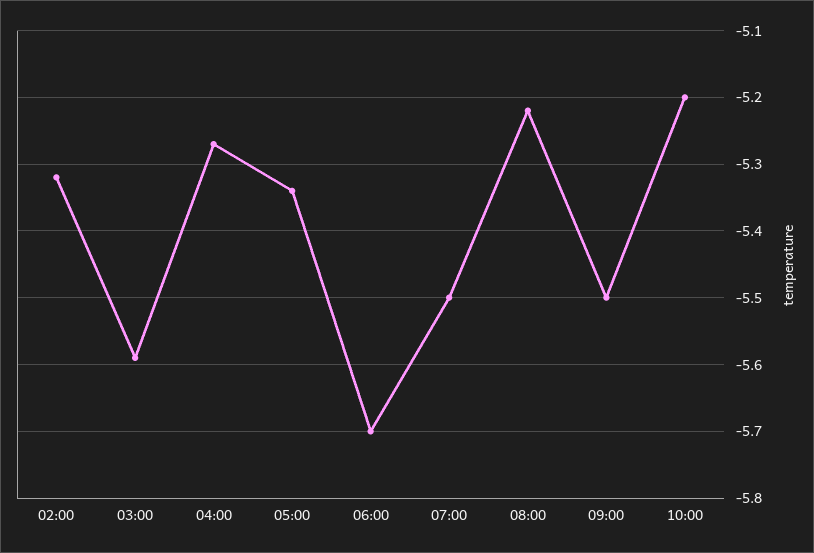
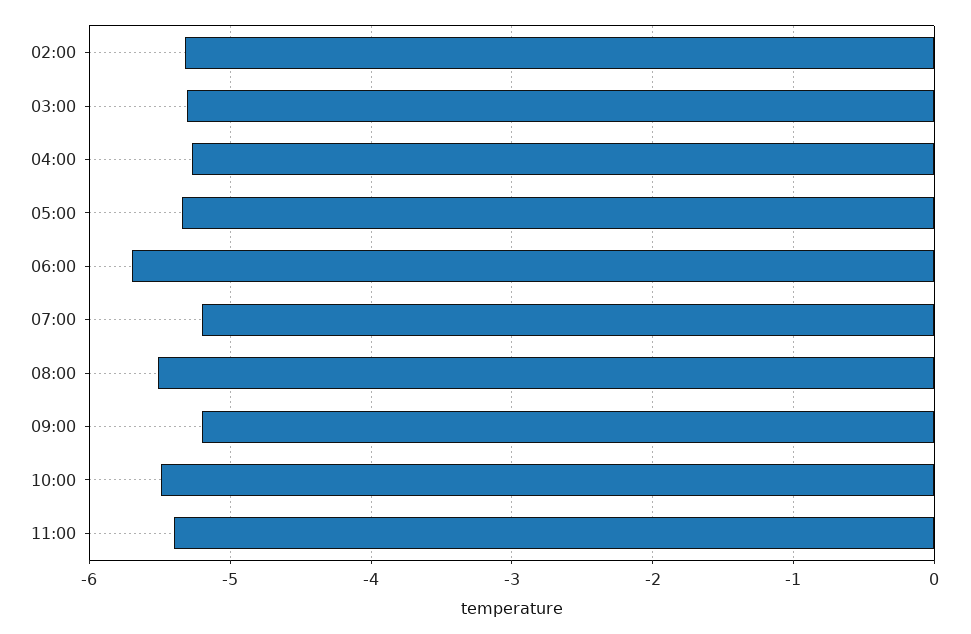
03:00: -5.59 -> -5.3
07:00: -5.5 -> -5.2
08:00: -5.22 -> -5.5
09:00: -5.5 -> -5.2
10:00: -5.2 -> -5.5
11:00: none -> -5.4

